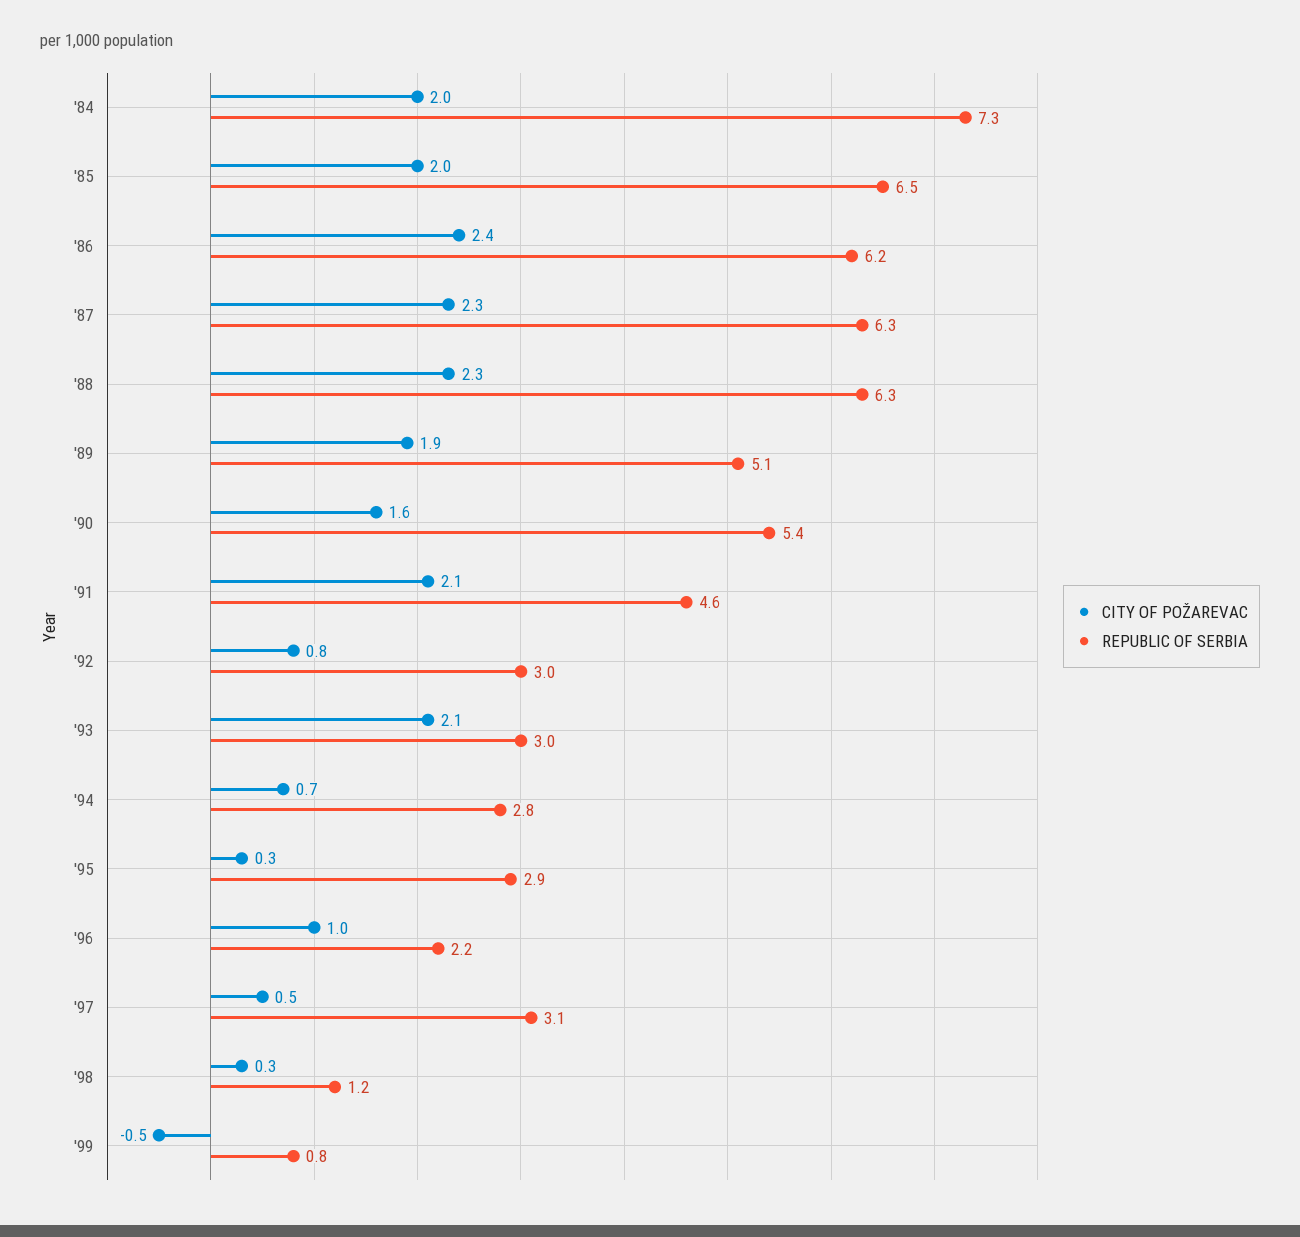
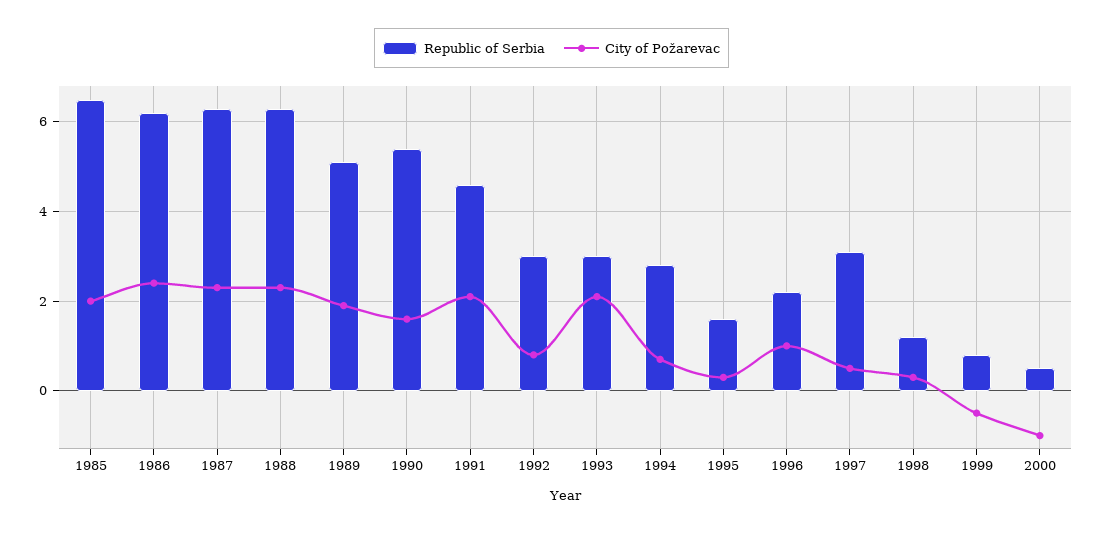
CITY OF POŽAREVAC, '84: 2 -> none
REPUBLIC OF SERBIA, '84: 7.3 -> none
REPUBLIC OF SERBIA, '95: 2.9 -> 1.5
REPUBLIC OF SERBIA, 2000: none -> 0.5
CITY OF POŽAREVAC, 2000: none -> -1

